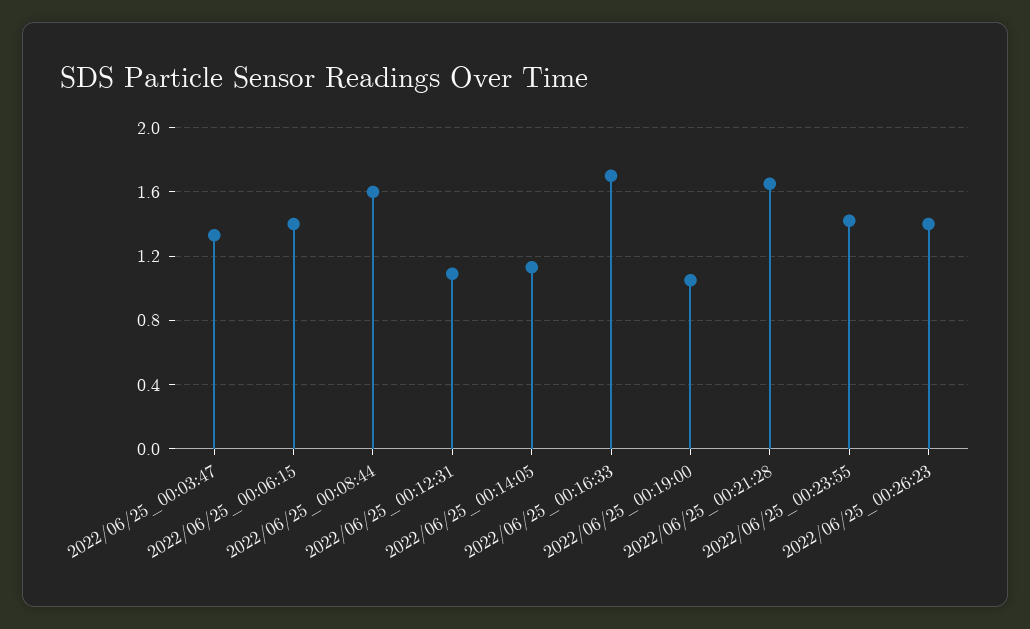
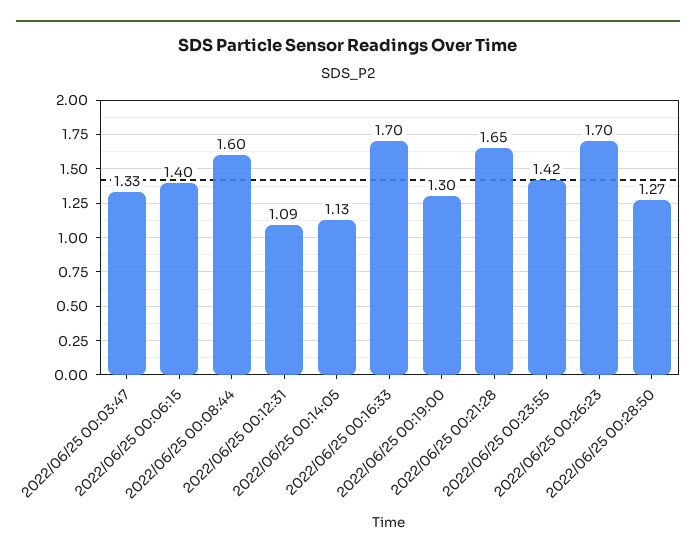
2022/06/25_00:19:00: 1.05 -> 1.3
2022/06/25_00:26:23: 1.4 -> 1.7
2022/06/25 00:28:50: none -> 1.27

